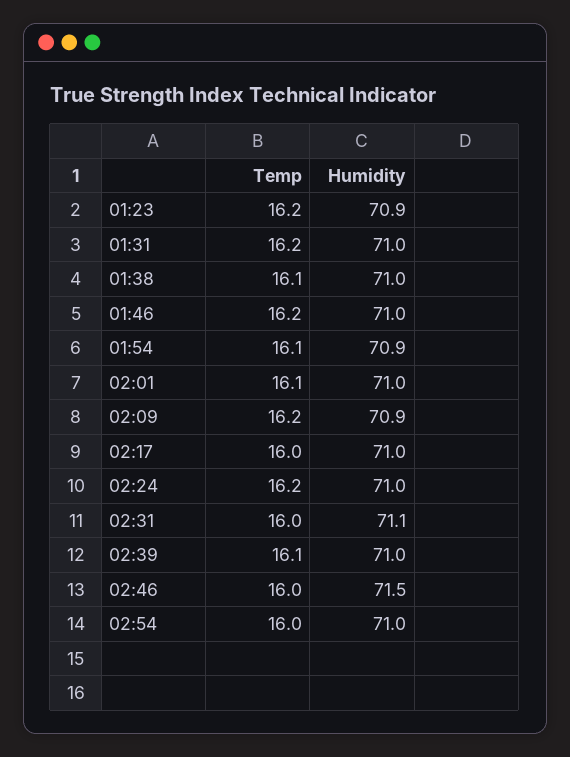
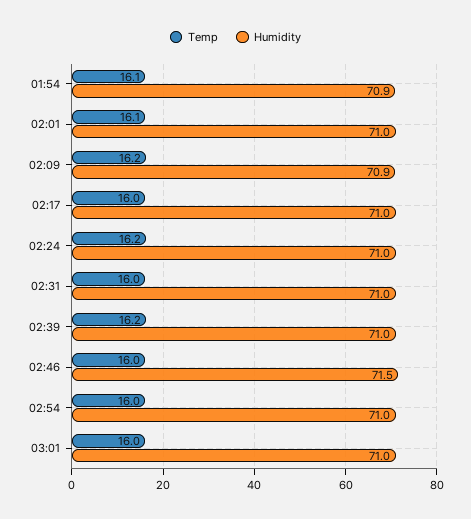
Temp, 01:23: 16.2 -> none
Humidity, 01:23: 70.9 -> none
Temp, 01:31: 16.2 -> none
Humidity, 01:31: 71 -> none
Temp, 01:38: 16.1 -> none
Humidity, 01:38: 71 -> none
Temp, 01:46: 16.2 -> none
Humidity, 01:46: 71 -> none
Humidity, 02:31: 71.1 -> 71
Temp, 02:39: 16.1 -> 16.2
Temp, 03:01: none -> 16
Humidity, 03:01: none -> 71

